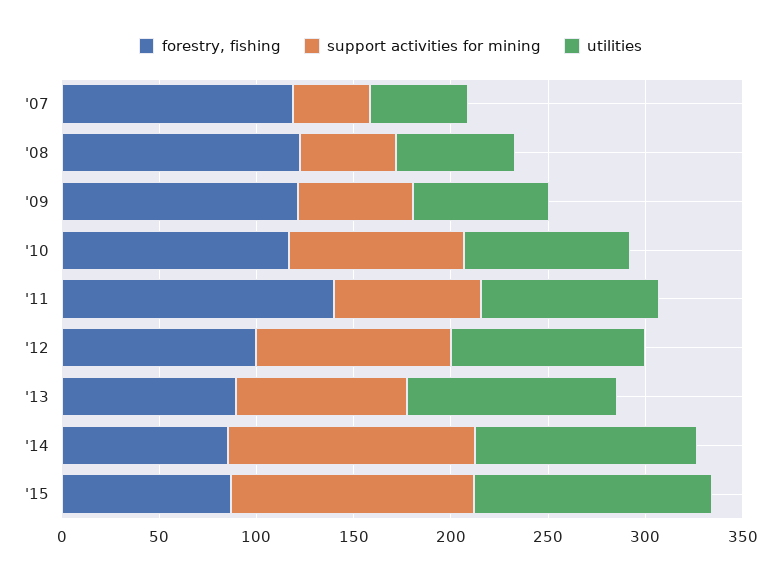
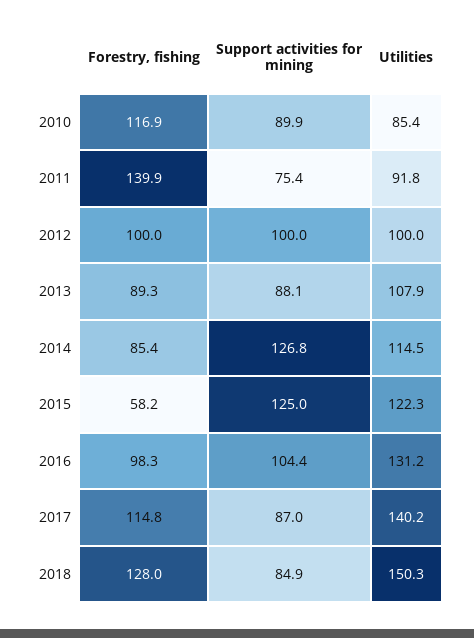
forestry, fishing, '07: 120 -> none
support activities for mining, '07: 40 -> none
utilities, '07: 50 -> none
forestry, fishing, '08: 120 -> none
support activities for mining, '08: 50 -> none
utilities, '08: 60 -> none
forestry, fishing, '09: 120 -> none
support activities for mining, '09: 60 -> none
utilities, '09: 70 -> none
forestry, fishing, '15: 90 -> 58.2
forestry, fishing, 2016: none -> 98.3
support activities for mining, 2016: none -> 104.4
utilities, 2016: none -> 131.2
forestry, fishing, 2017: none -> 114.8
support activities for mining, 2017: none -> 87
utilities, 2017: none -> 140.2
forestry, fishing, 2018: none -> 128
support activities for mining, 2018: none -> 84.9
utilities, 2018: none -> 150.3

